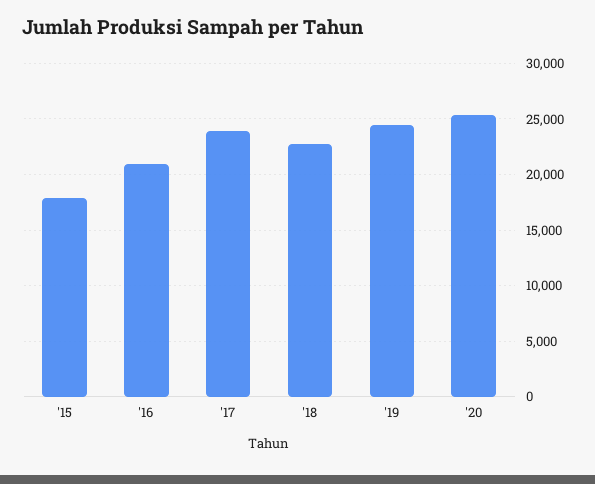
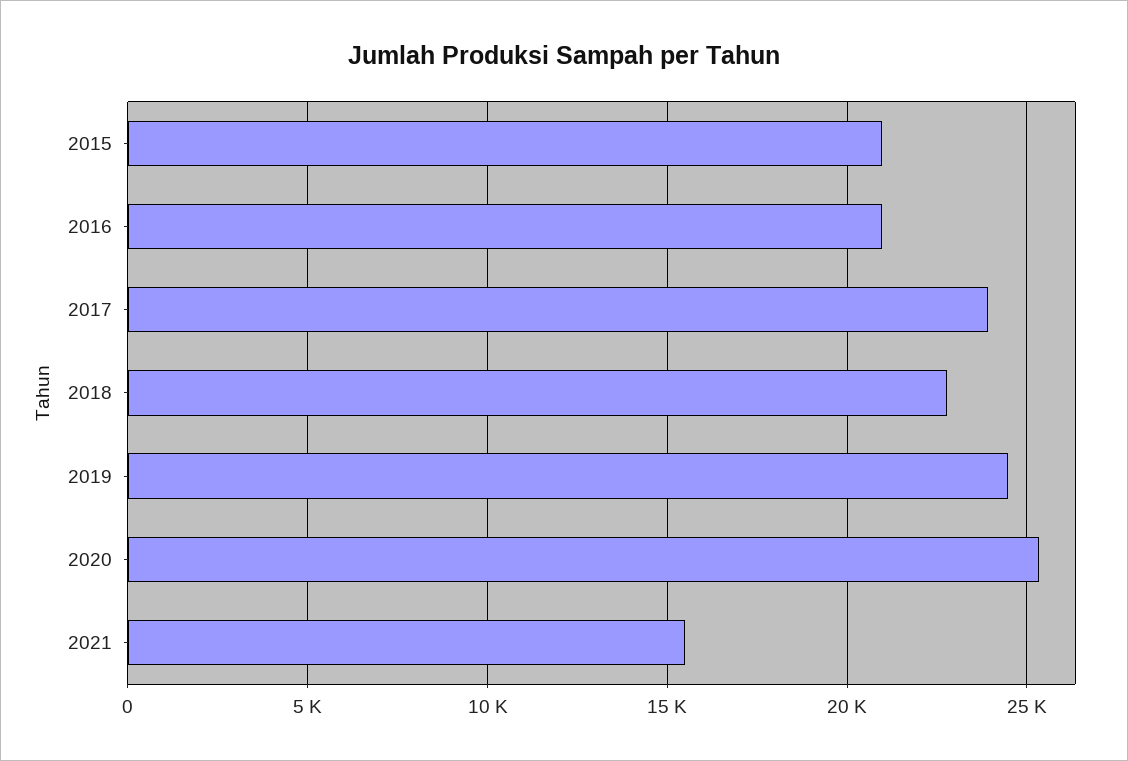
'15: 18000 -> 21000
2021: none -> 15500

